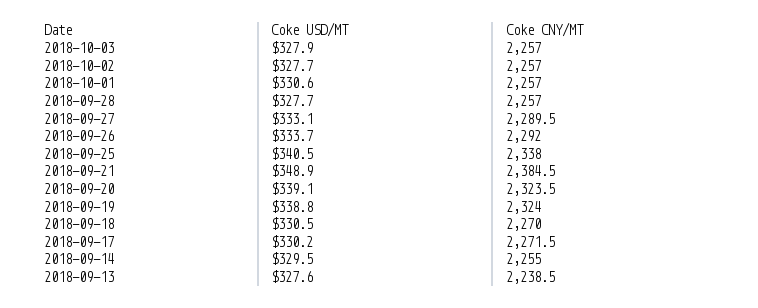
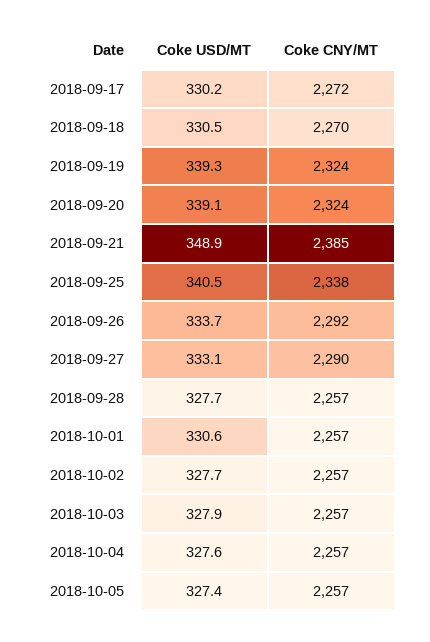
Coke USD/MT, 2018-09-19: 338.8 -> 339.3
Coke USD/MT, 2018-09-14: 329.5 -> none
Coke CNY/MT, 2018-09-14: 2255 -> none
Coke USD/MT, 2018-09-13: 327.6 -> none
Coke CNY/MT, 2018-09-13: 2238.5 -> none
Coke USD/MT, 2018-10-04: none -> 327.6
Coke CNY/MT, 2018-10-04: none -> 2257
Coke USD/MT, 2018-10-05: none -> 327.4
Coke CNY/MT, 2018-10-05: none -> 2257

